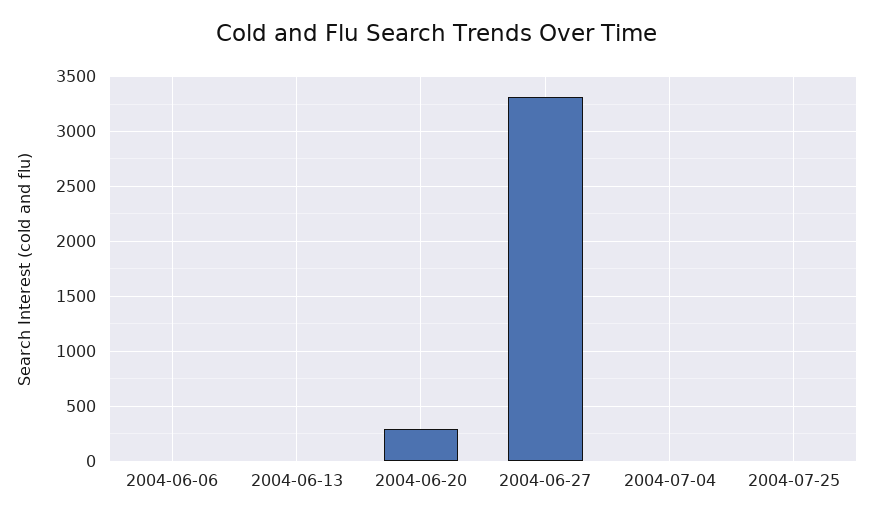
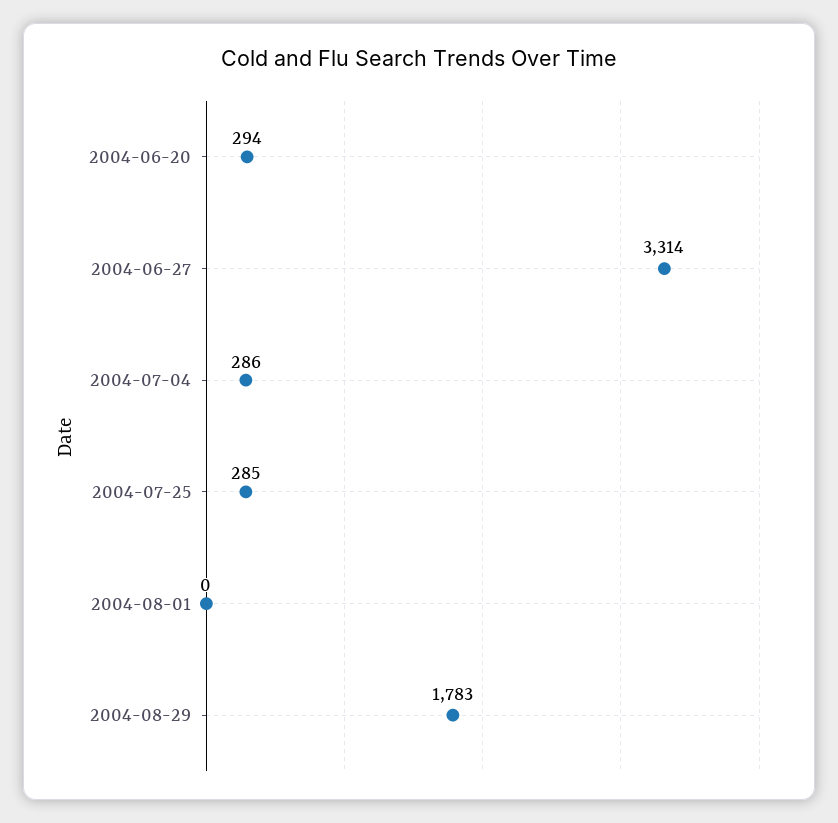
2004-06-06: 0 -> none
2004-06-13: 0 -> none
2004-07-04: 0 -> 286
2004-07-25: 0 -> 285
2004-08-01: none -> 0
2004-08-29: none -> 1783

